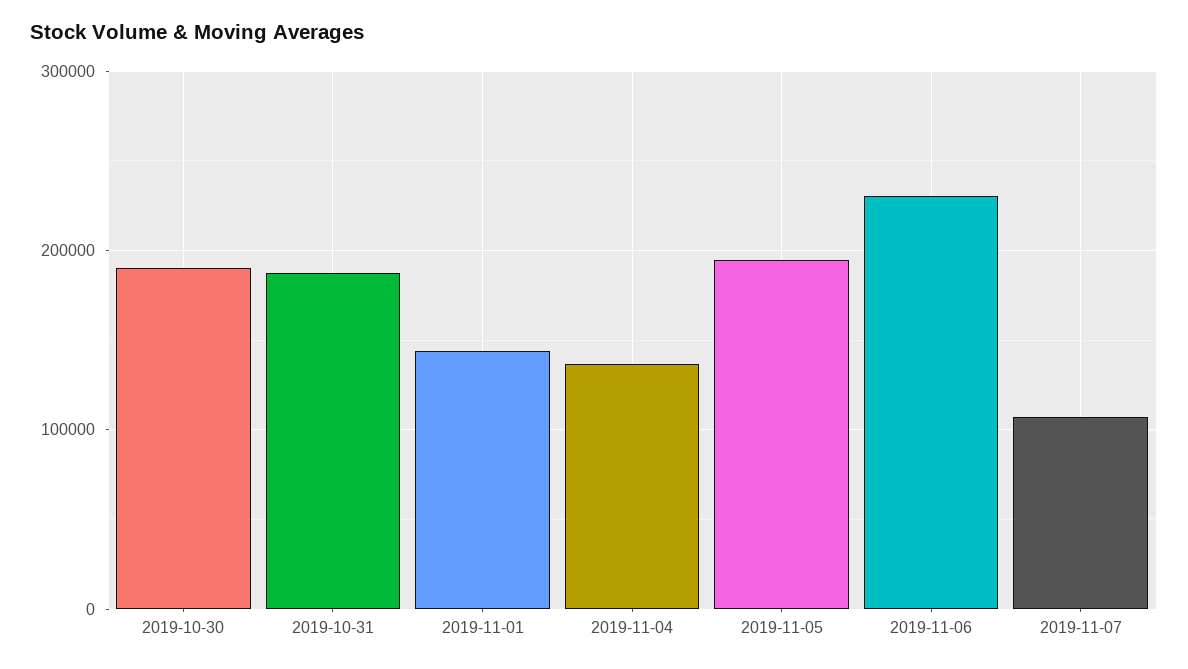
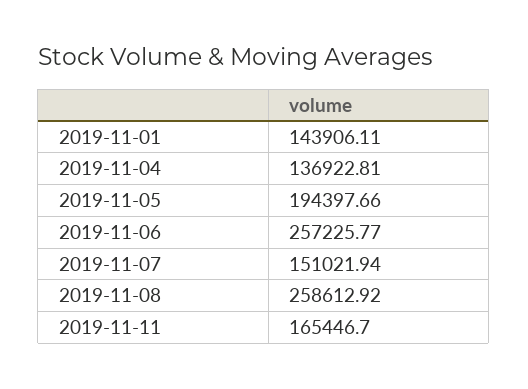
2019-10-30: 190000 -> none
2019-10-31: 190000 -> none
2019-11-06: 230000 -> 257225.77
2019-11-07: 110000 -> 151021.94
2019-11-08: none -> 258612.92
2019-11-11: none -> 165446.7

